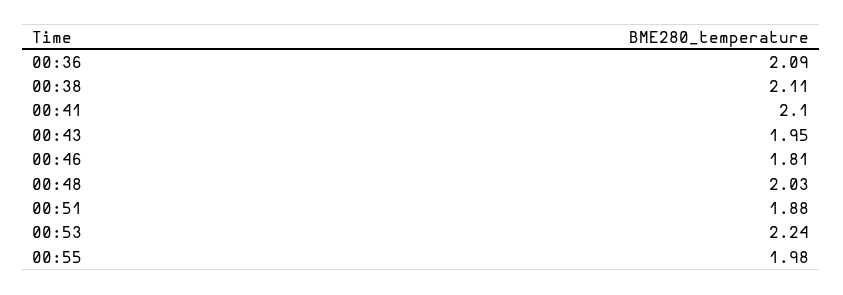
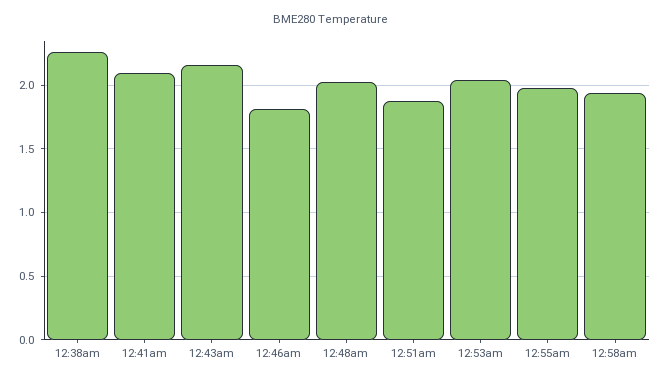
00:36: 2.09 -> none
00:38: 2.11 -> 2.25
00:43: 1.95 -> 2.15
00:53: 2.24 -> 2.05
12:58am: none -> 1.95

